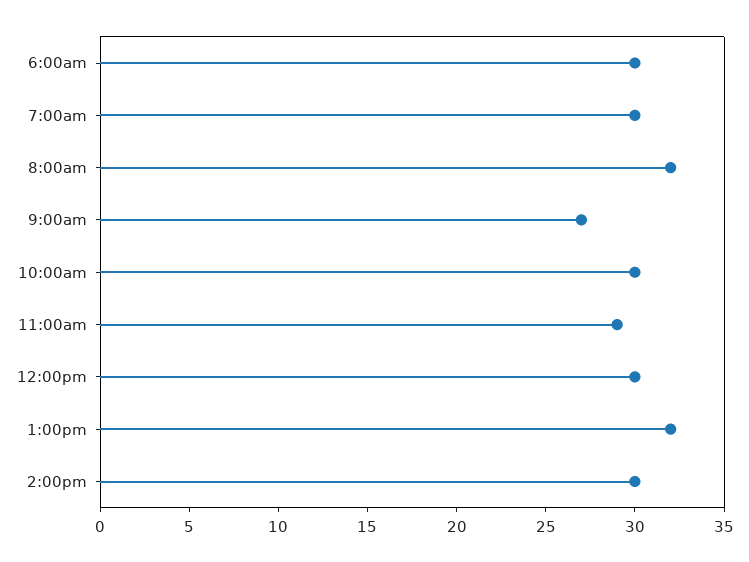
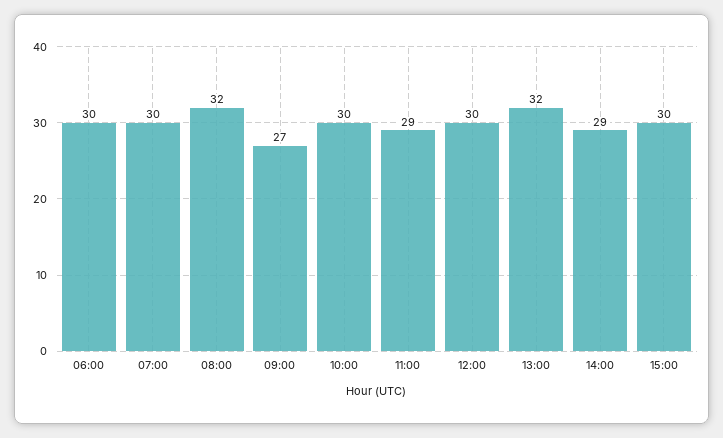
2:00pm: 30 -> 29
15:00: none -> 30

